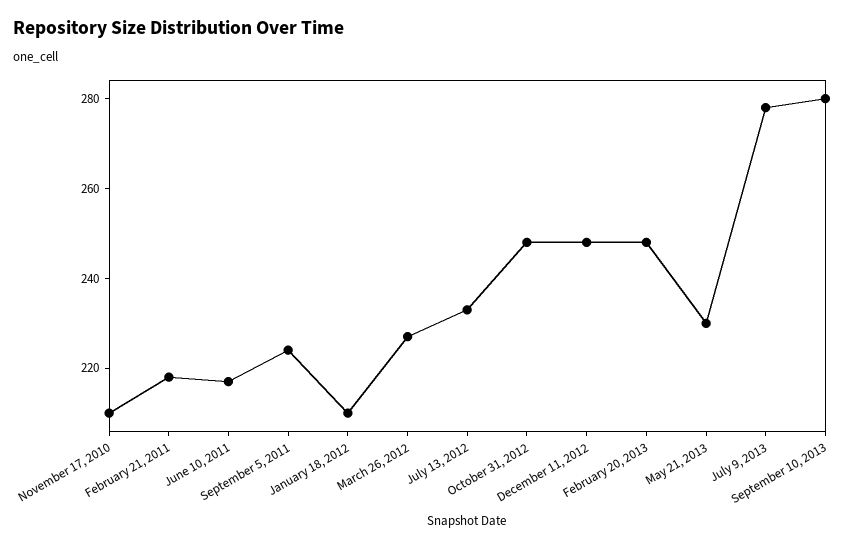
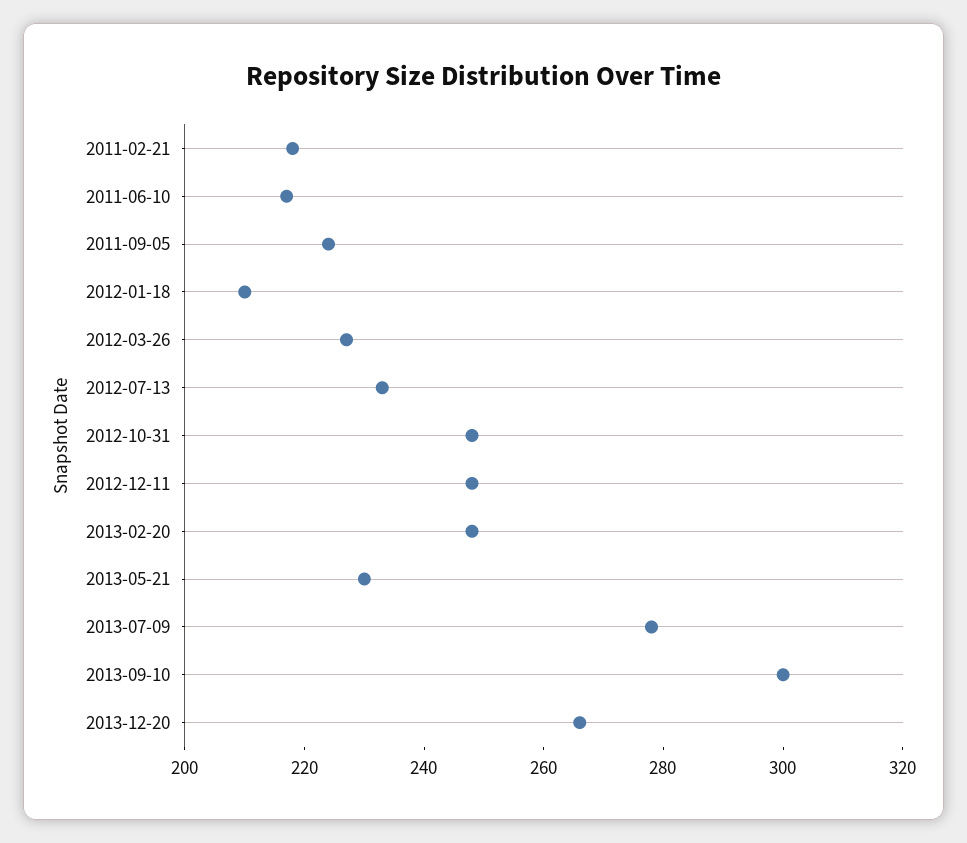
November 17, 2010: 210 -> none
September 10, 2013: 280 -> 300
2013-12-20: none -> 265

